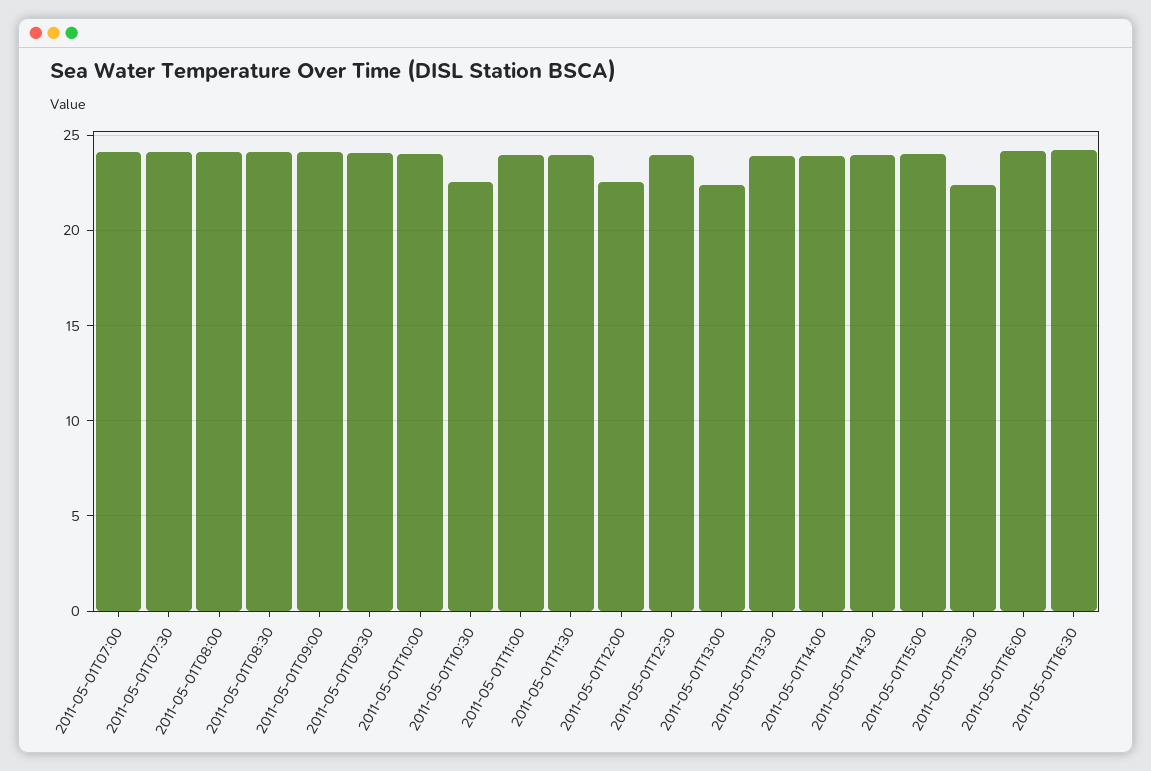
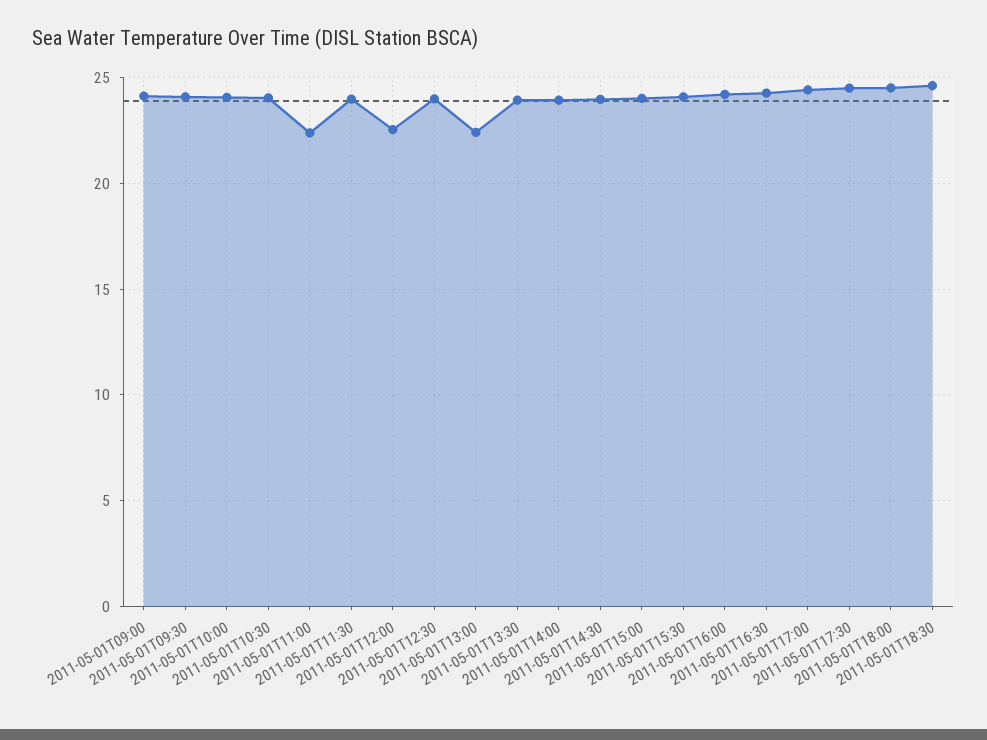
2011-05-01T07:00: 24 -> none
2011-05-01T07:30: 24 -> none
2011-05-01T08:00: 24 -> none
2011-05-01T08:30: 24 -> none
2011-05-01T10:30: 22.5 -> 24
2011-05-01T11:00: 24 -> 22.5
2011-05-01T15:30: 22.5 -> 24
2011-05-01T17:00: none -> 24.5
2011-05-01T17:30: none -> 24.5
2011-05-01T18:00: none -> 24.5
2011-05-01T18:30: none -> 24.5

